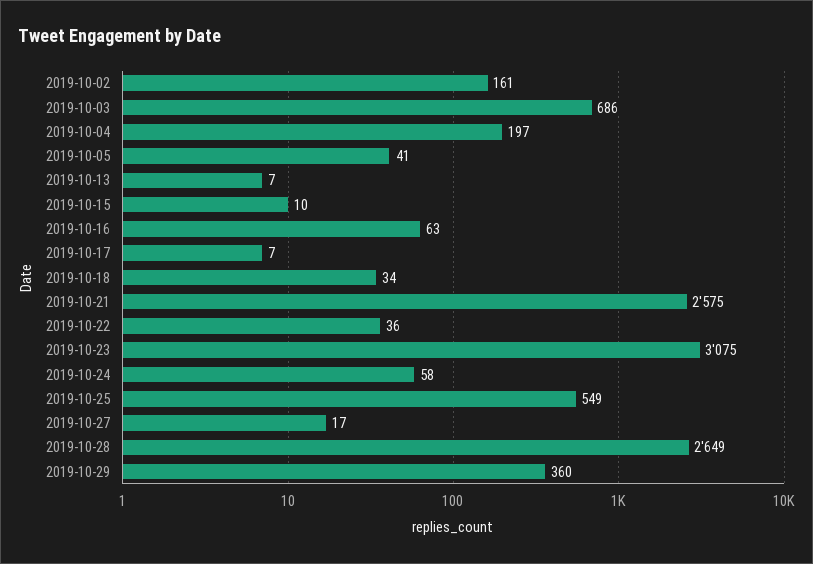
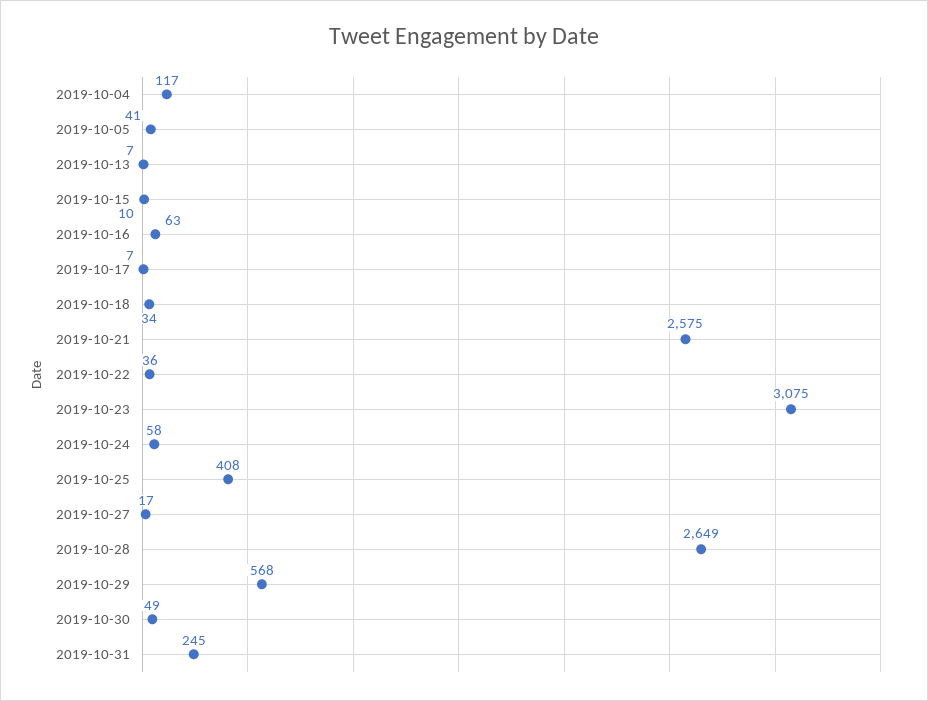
2019-10-02: 161 -> none
2019-10-03: 686 -> none
2019-10-04: 197 -> 117
2019-10-25: 549 -> 408
2019-10-29: 360 -> 568
2019-10-30: none -> 49
2019-10-31: none -> 245

